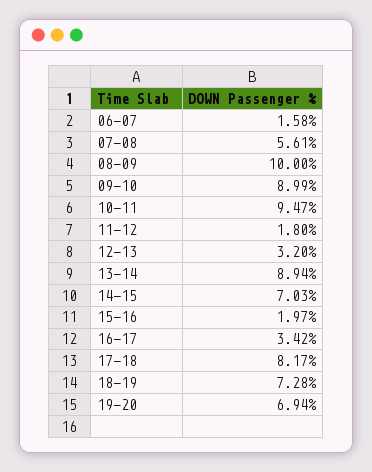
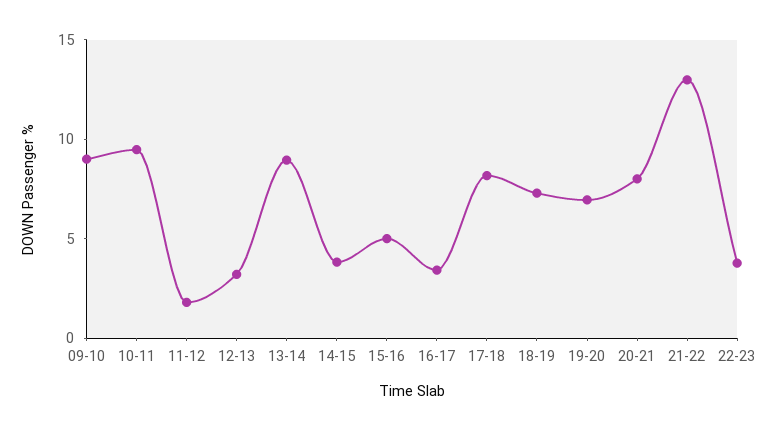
06-07: 1.58 -> none
07-08: 5.61 -> none
08-09: 10 -> none
14-15: 7.03 -> 4
15-16: 1.97 -> 5
20-21: none -> 8
21-22: none -> 13
22-23: none -> 4

